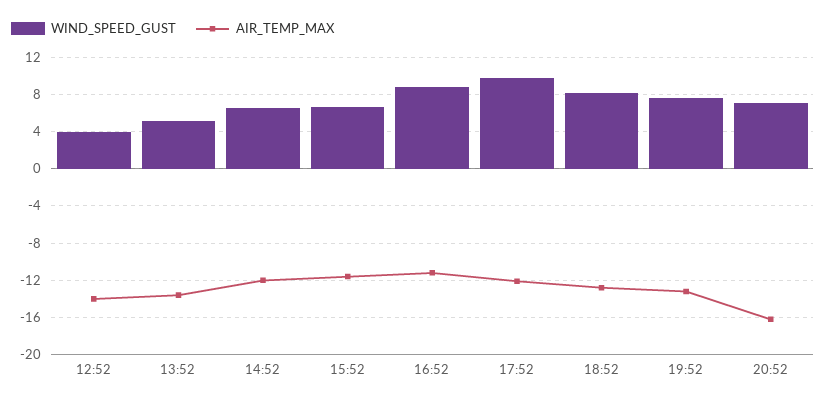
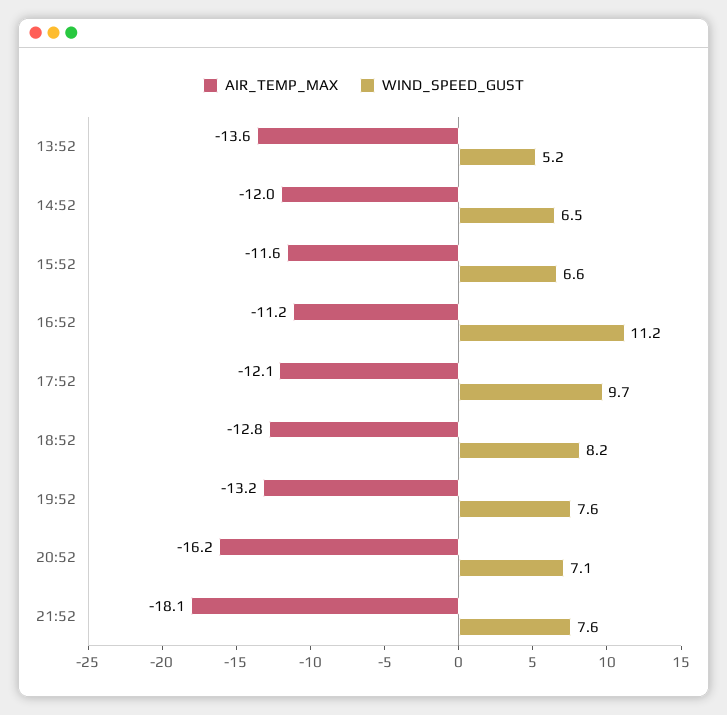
WIND_SPEED_GUST, 12:52: 4 -> none
AIR_TEMP_MAX, 12:52: -14 -> none
WIND_SPEED_GUST, 16:52: 9 -> 11.2
AIR_TEMP_MAX, 21:52: none -> -18.1
WIND_SPEED_GUST, 21:52: none -> 7.6

